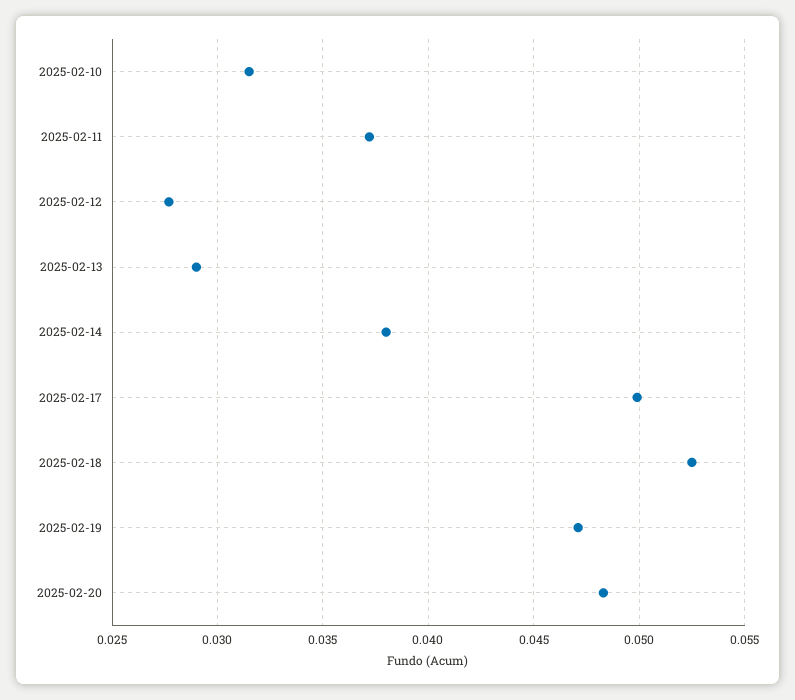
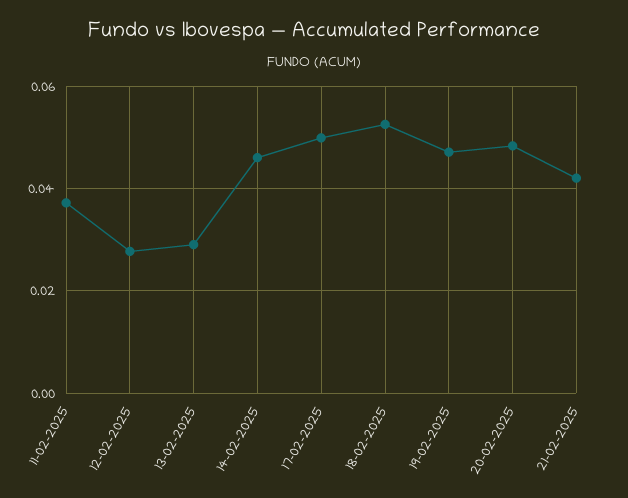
2025-02-10: 0.0315 -> none
2025-02-14: 0.038 -> 0.046
21-02-2025: none -> 0.042

